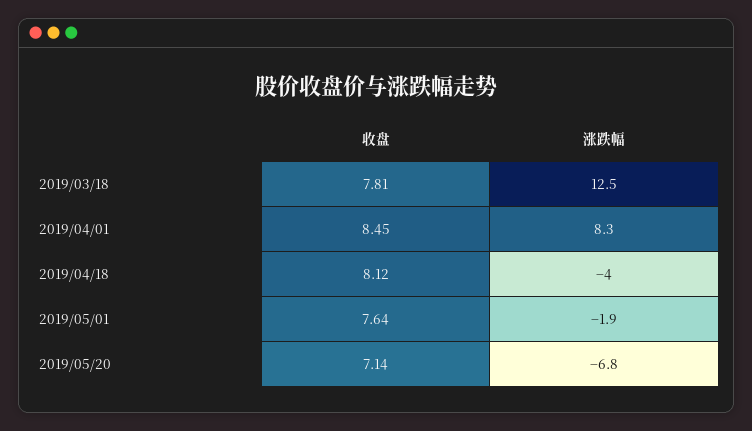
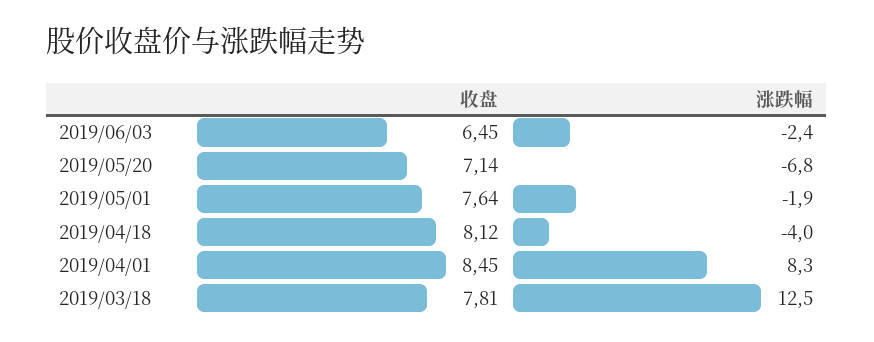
收盘, 2019/06/03: none -> 6.45
涨跌幅, 2019/06/03: none -> -2.4

